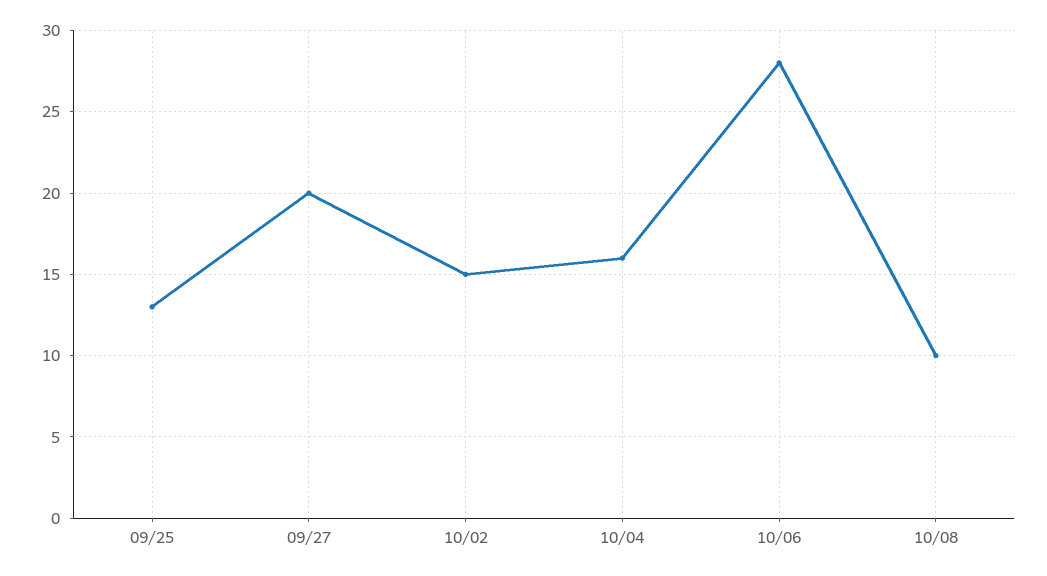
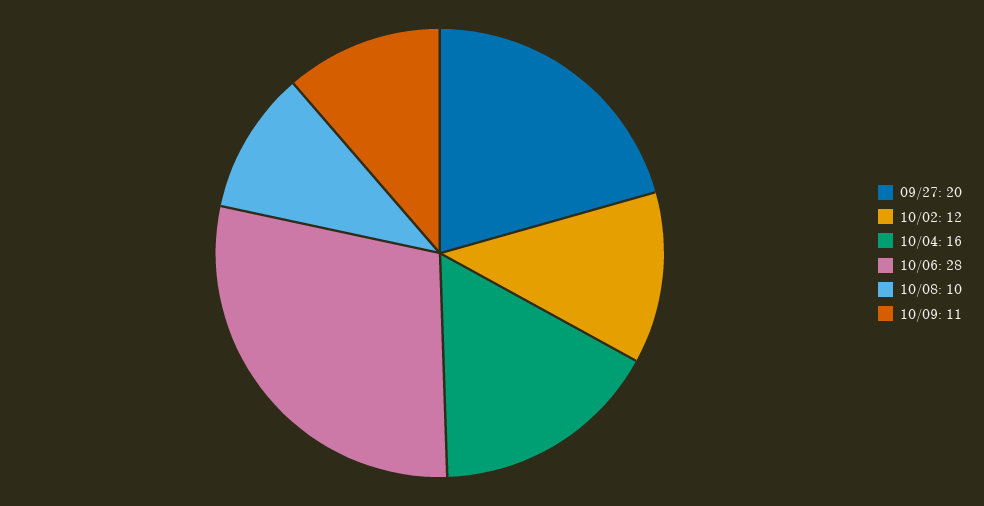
09/25: 13 -> none
10/02: 15 -> 12
10/09: none -> 11

